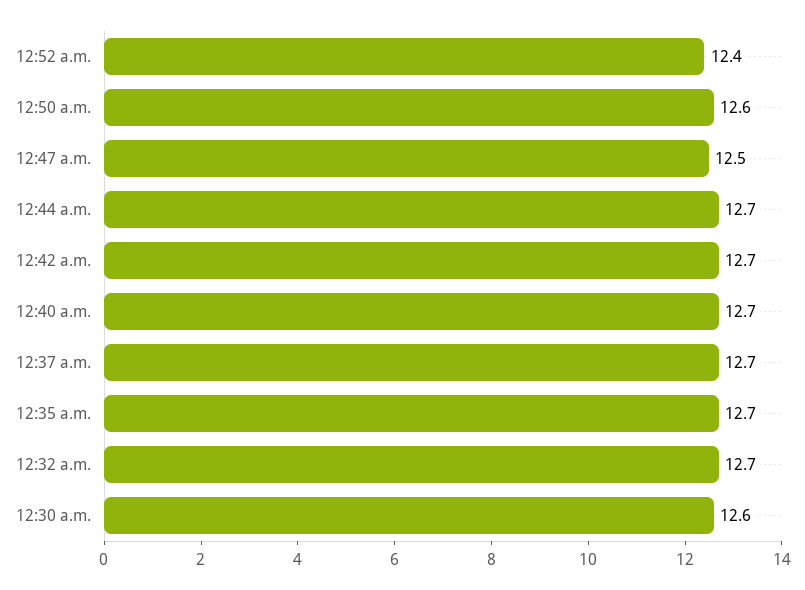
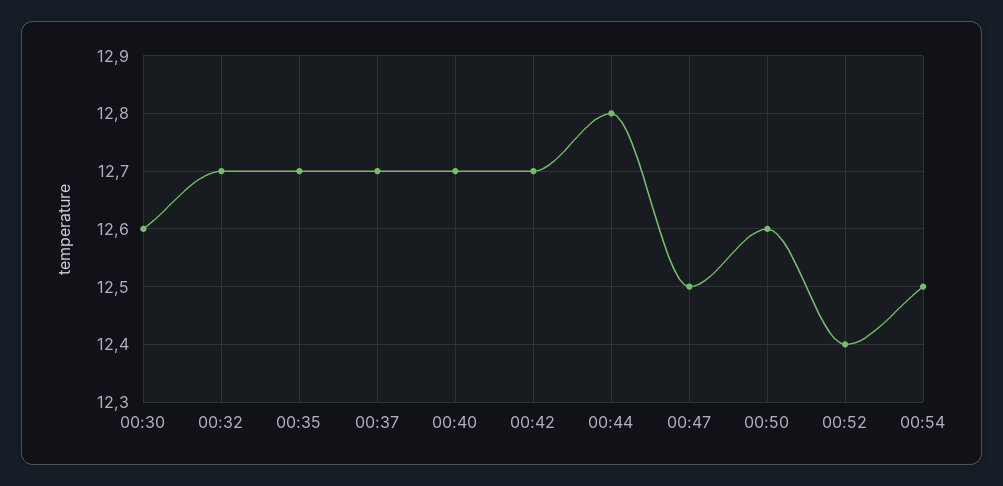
12:44 a.m.: 12.7 -> 12.8
00:54: none -> 12.5

